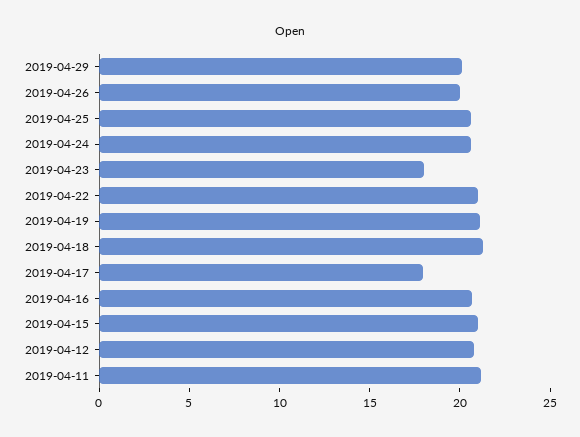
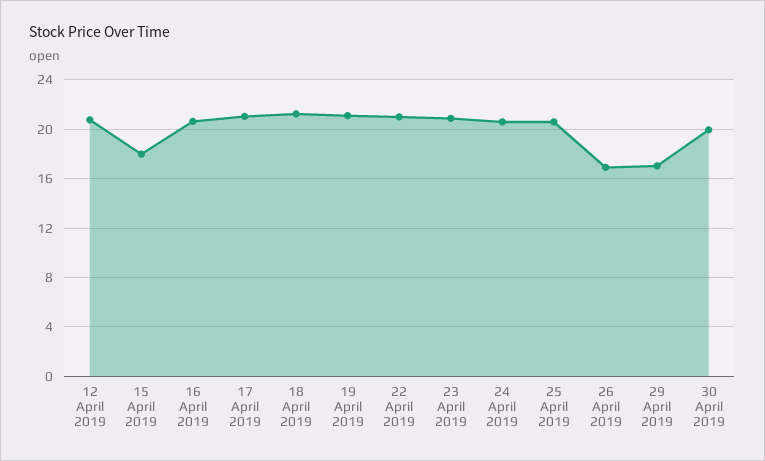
2019-04-29: 20 -> 17
2019-04-26: 20 -> 17
2019-04-23: 18 -> 21
2019-04-17: 18 -> 21
2019-04-15: 21 -> 18
2019-04-11: 21 -> none
30 April 2019: none -> 20

